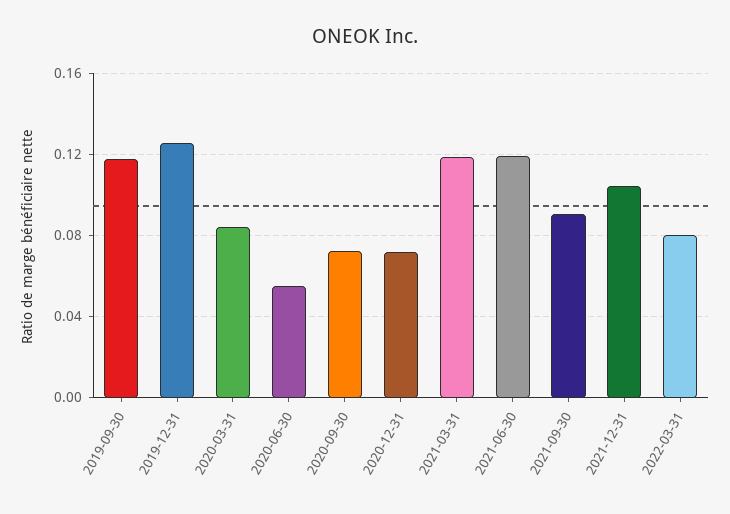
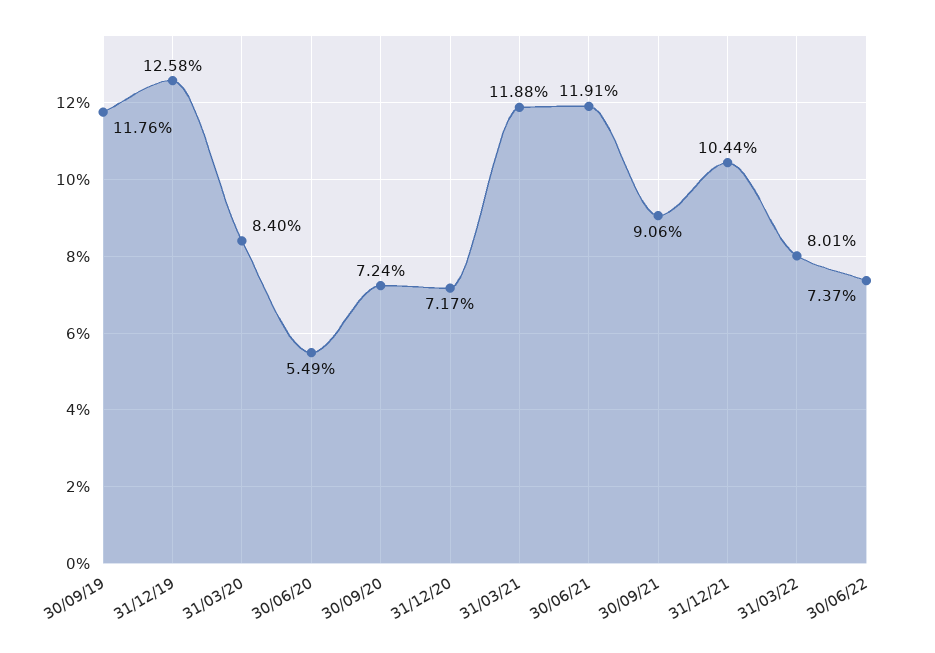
30/06/22: none -> 0.0737

